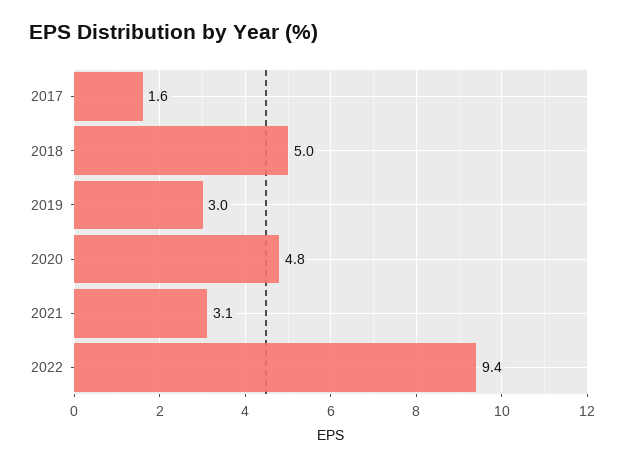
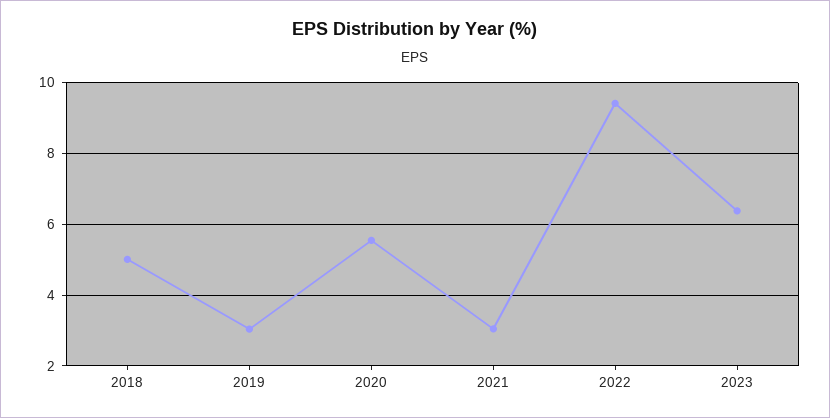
2017: 1.6 -> none
2020: 4.8 -> 5.6
2023: none -> 6.4

